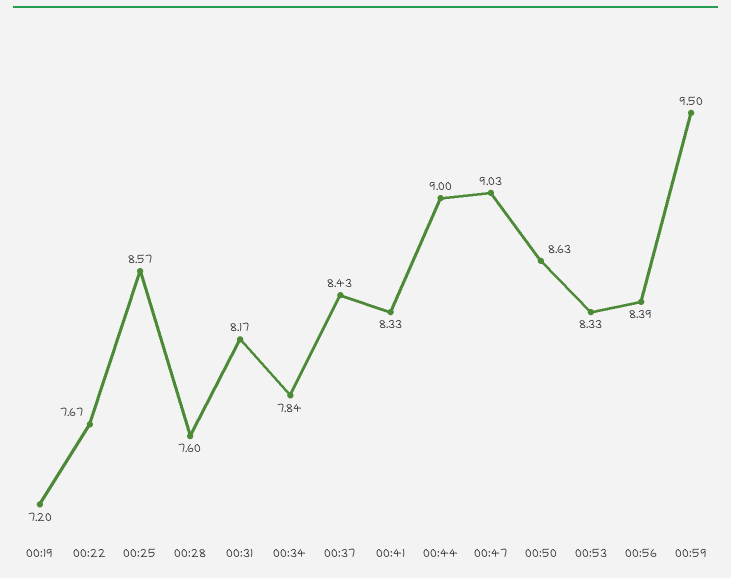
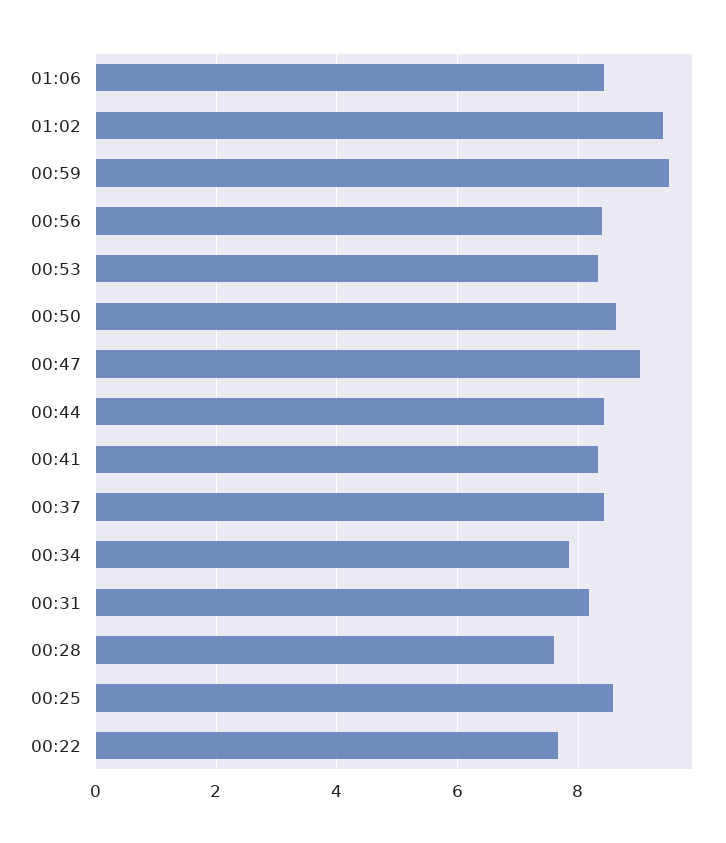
00:19: 7.2 -> none
00:44: 9 -> 8.4
01:06: none -> 8.4
01:02: none -> 9.4

